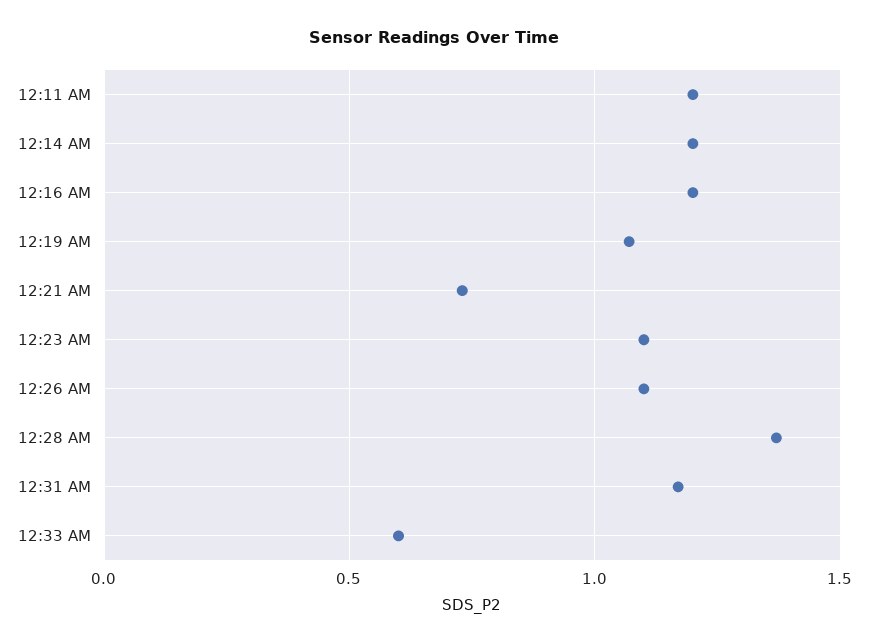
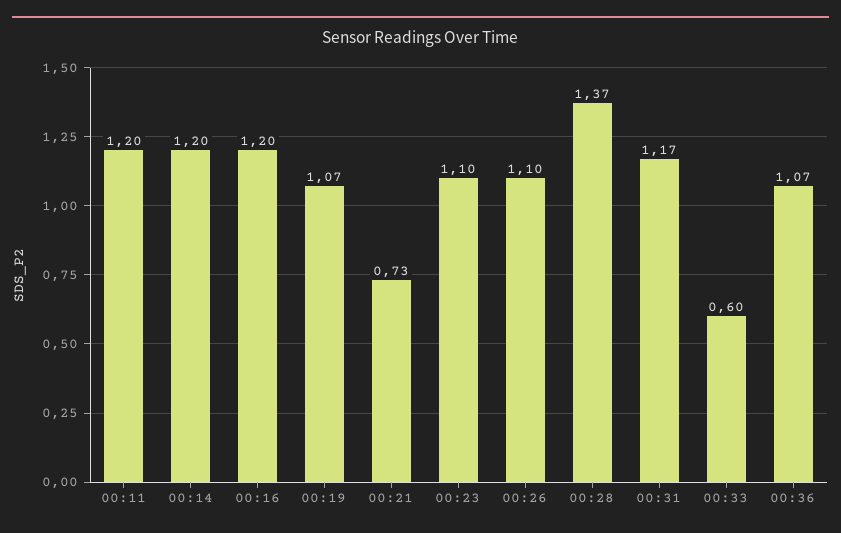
00:36: none -> 1.07

